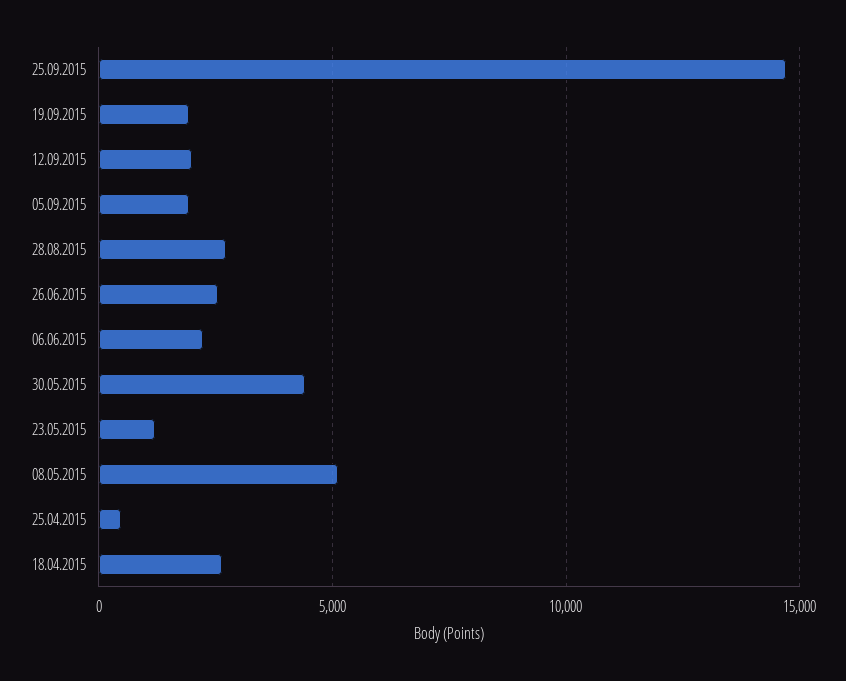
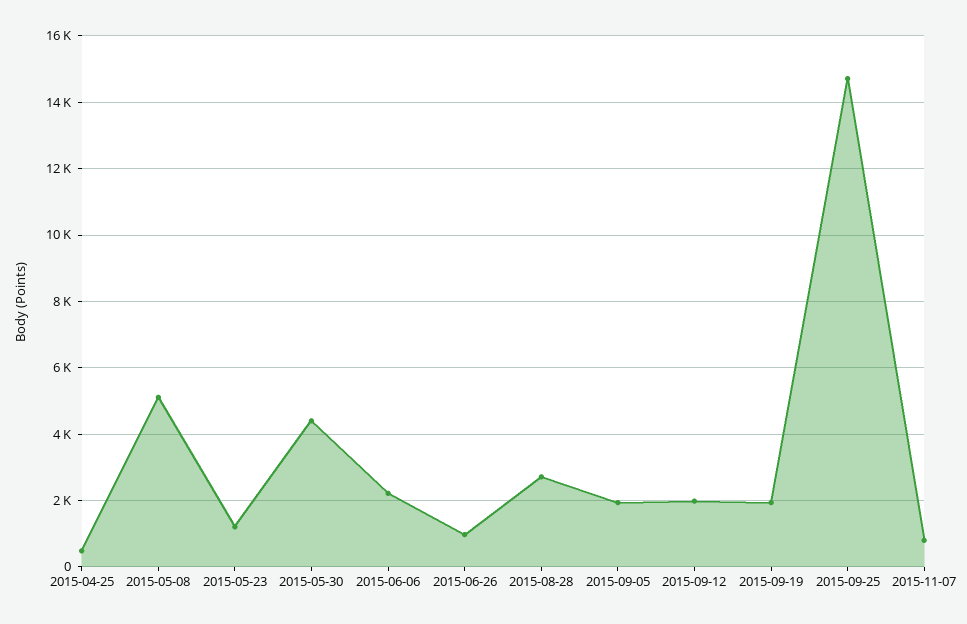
26.06.2015: 2500 -> 1000
18.04.2015: 2500 -> none
2015-11-07: none -> 800

